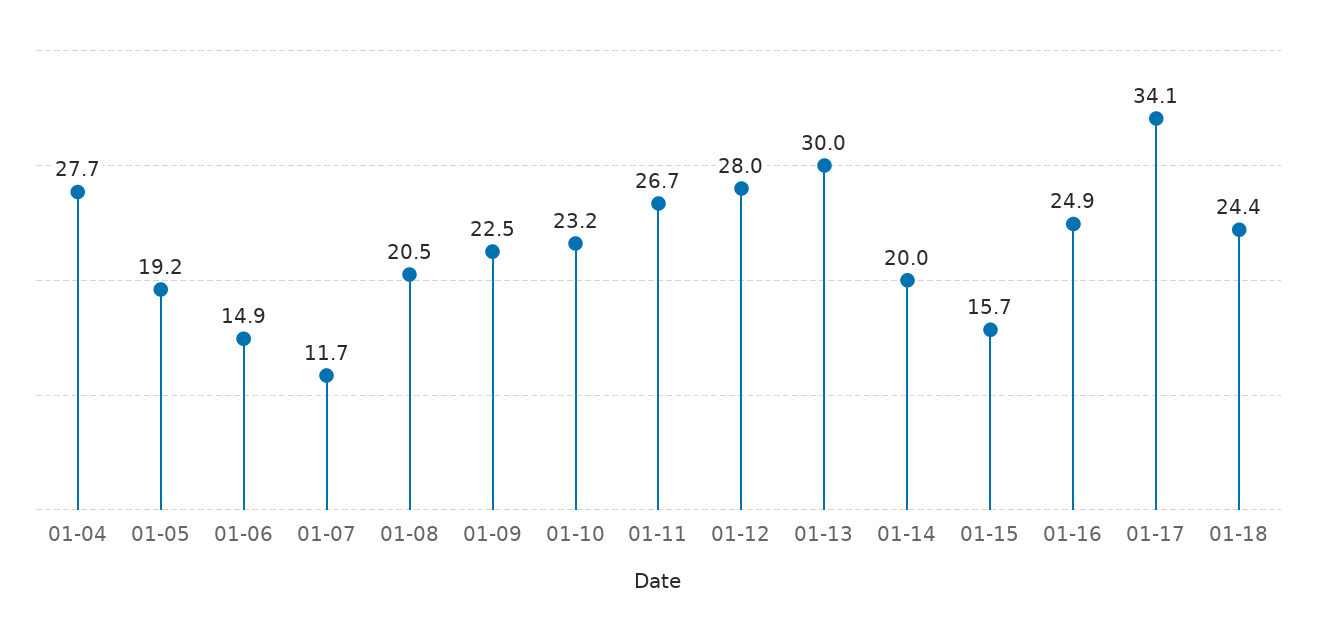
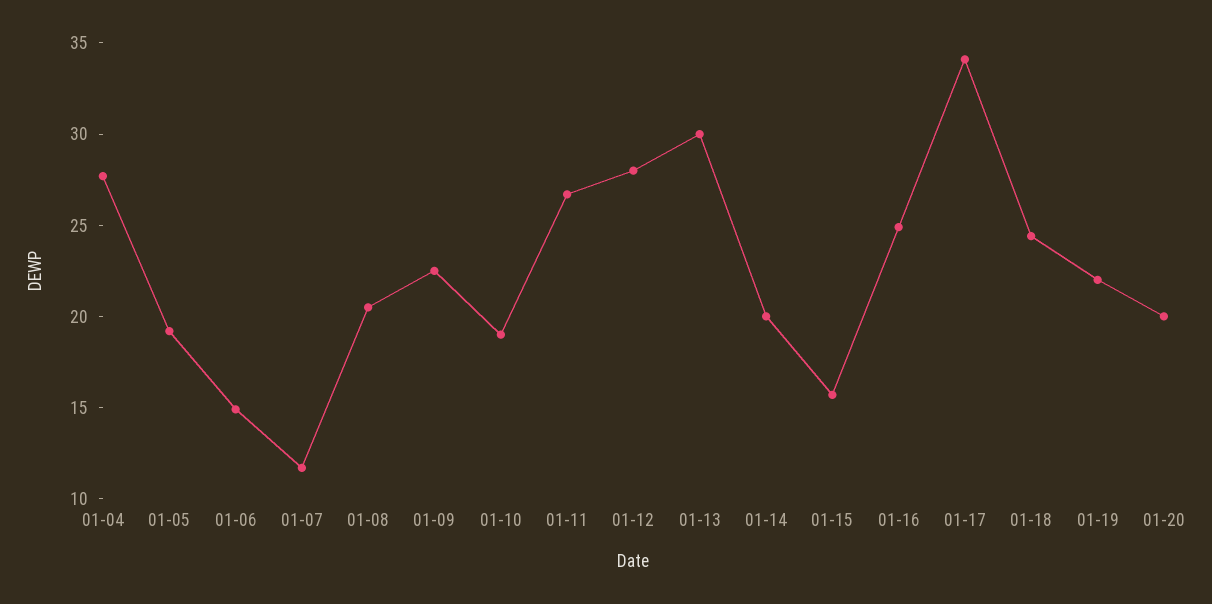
01-10: 23.2 -> 19
01-19: none -> 22
01-20: none -> 20

